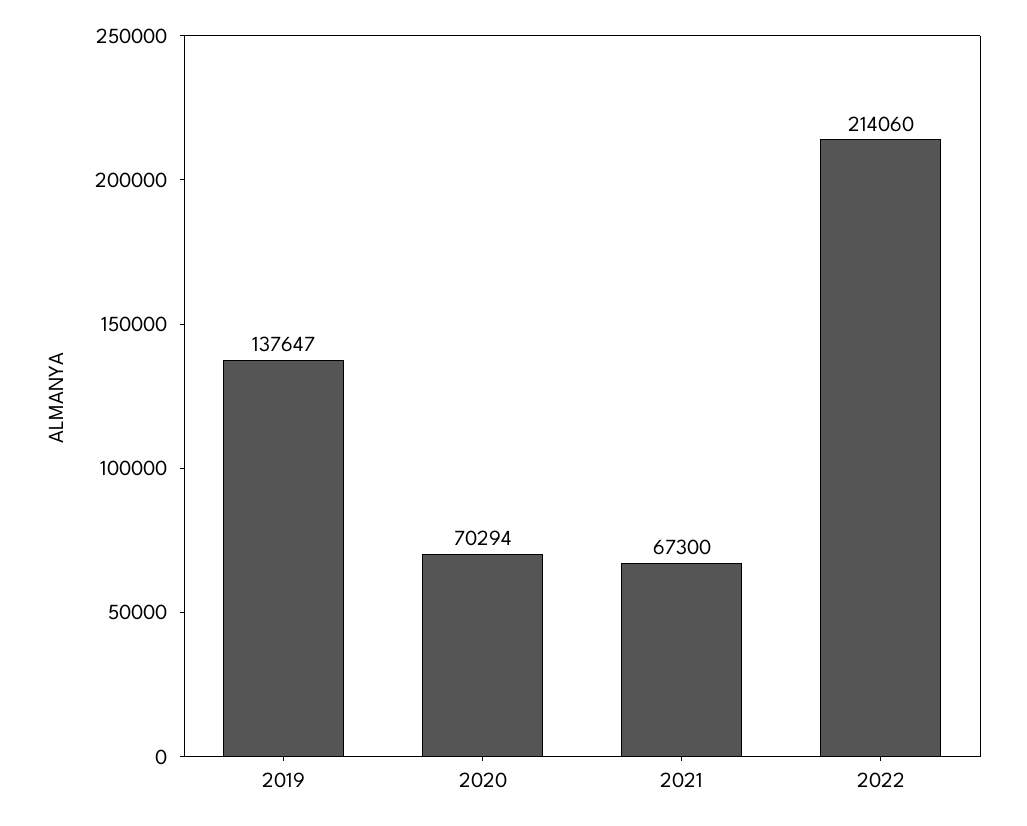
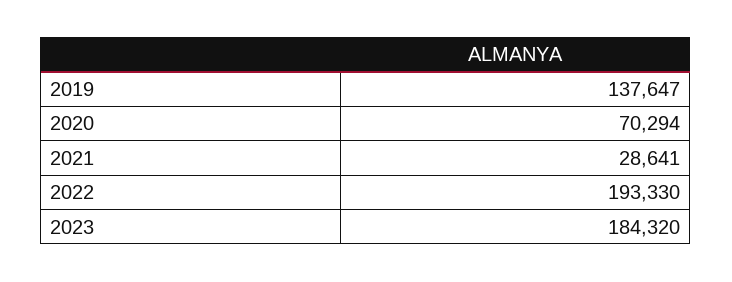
2021: 67300 -> 28641
2022: 214060 -> 193330
2023: none -> 184320

